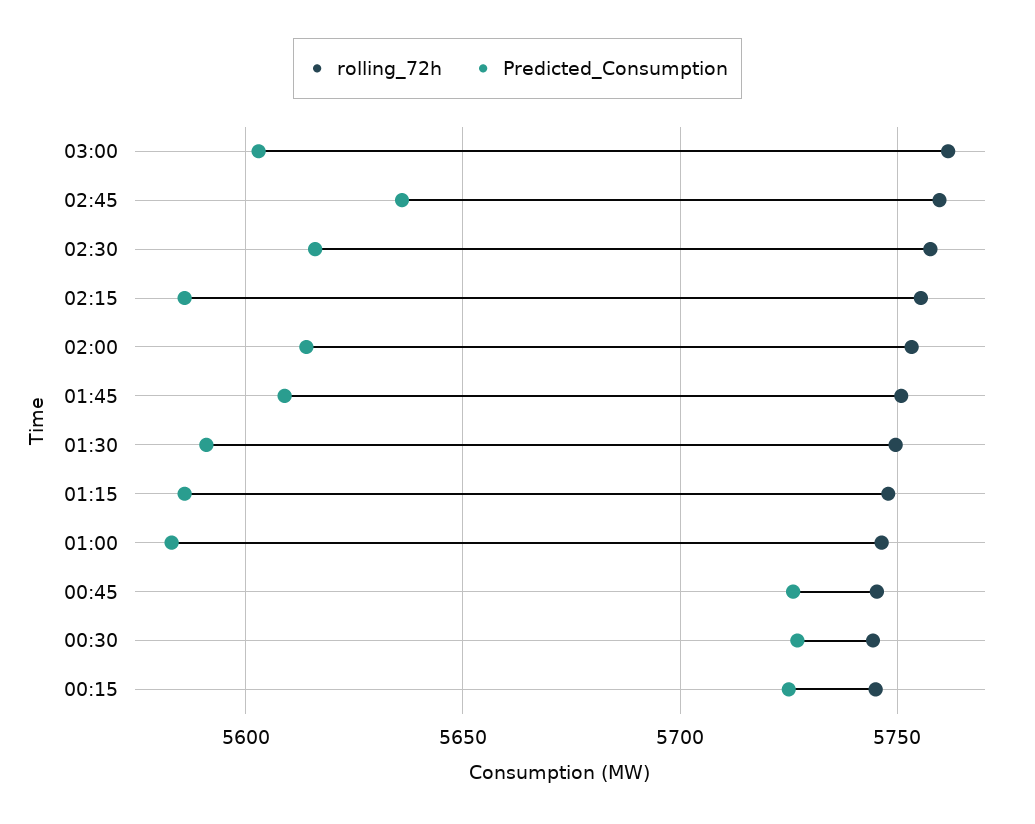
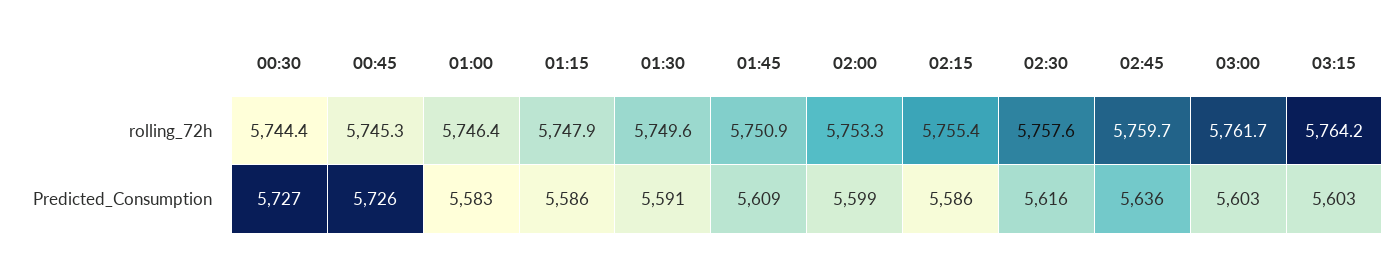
Predicted_Consumption, 02:00: 5615 -> 5599
rolling_72h, 00:15: 5745 -> none
Predicted_Consumption, 00:15: 5725 -> none
rolling_72h, 03:15: none -> 5764.2
Predicted_Consumption, 03:15: none -> 5603

